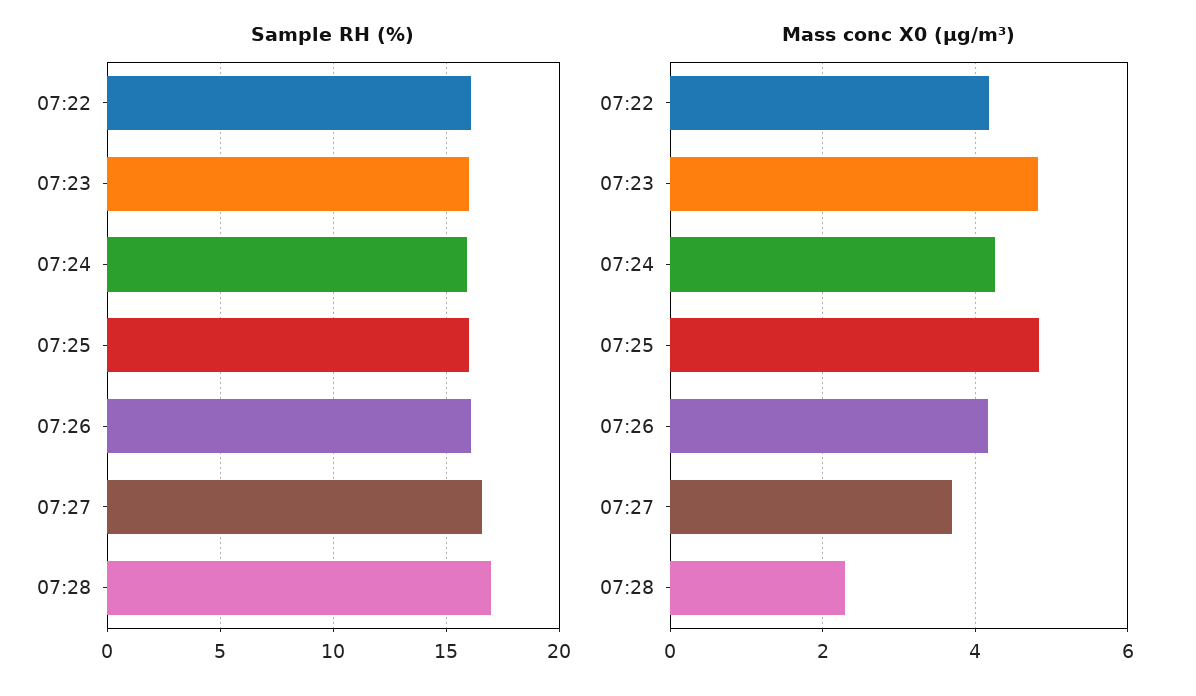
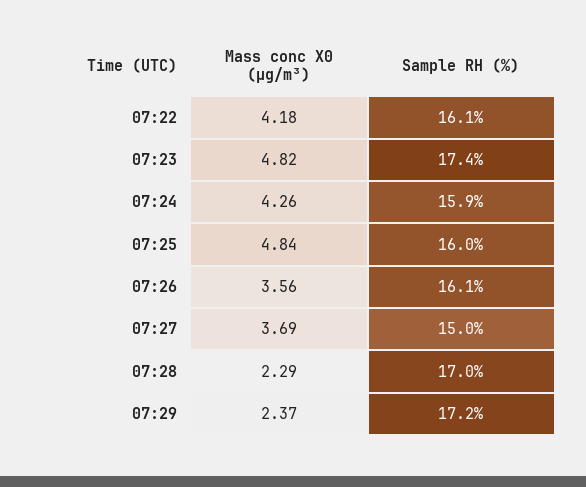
Sample RH (%), 07:23: 16 -> 17.4
Sample RH (%), 07:27: 16.5 -> 15
Mass conc X0 (μg/m³), 07:26: 4.2 -> 3.56
Mass conc X0 (μg/m³), 07:29: none -> 2.37
Sample RH (%), 07:29: none -> 17.2

